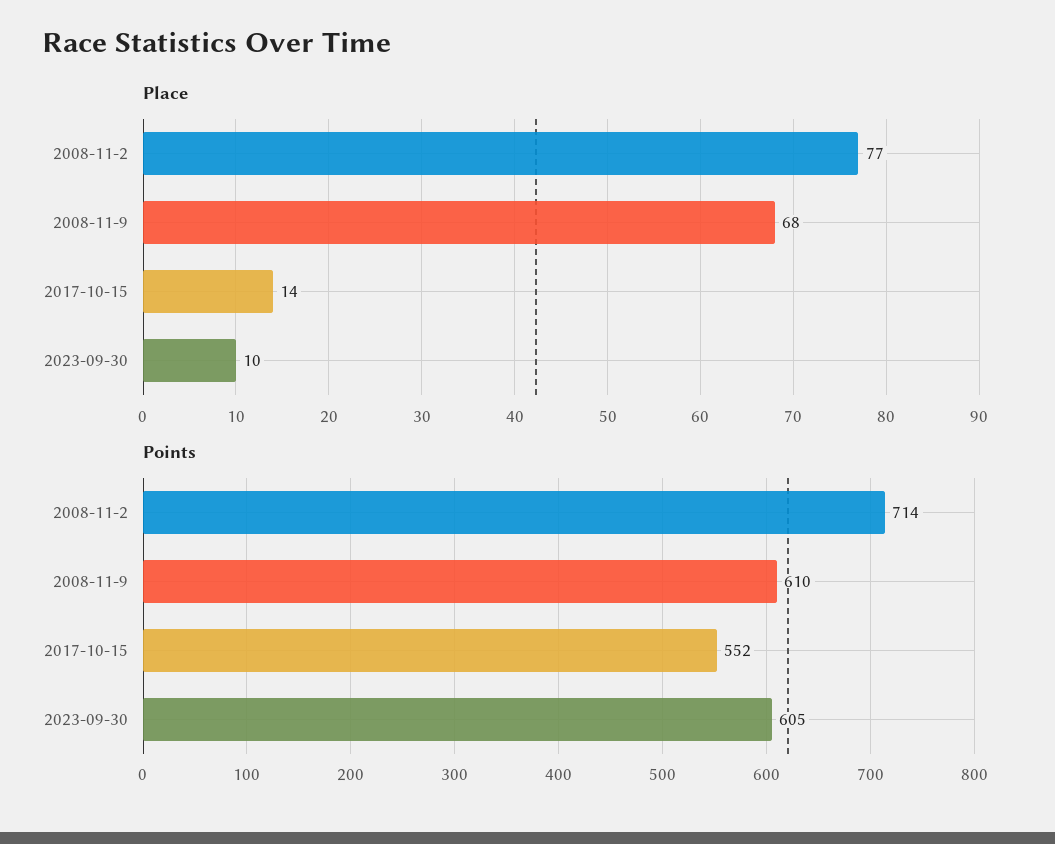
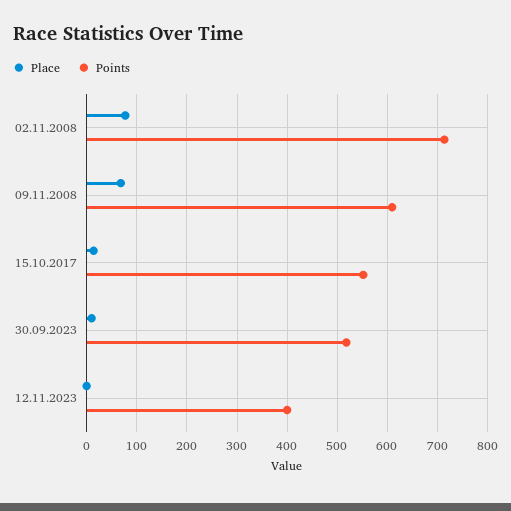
Points, 2023-09-30: 605 -> 520
Place, 12.11.2023: none -> 0
Points, 12.11.2023: none -> 400

